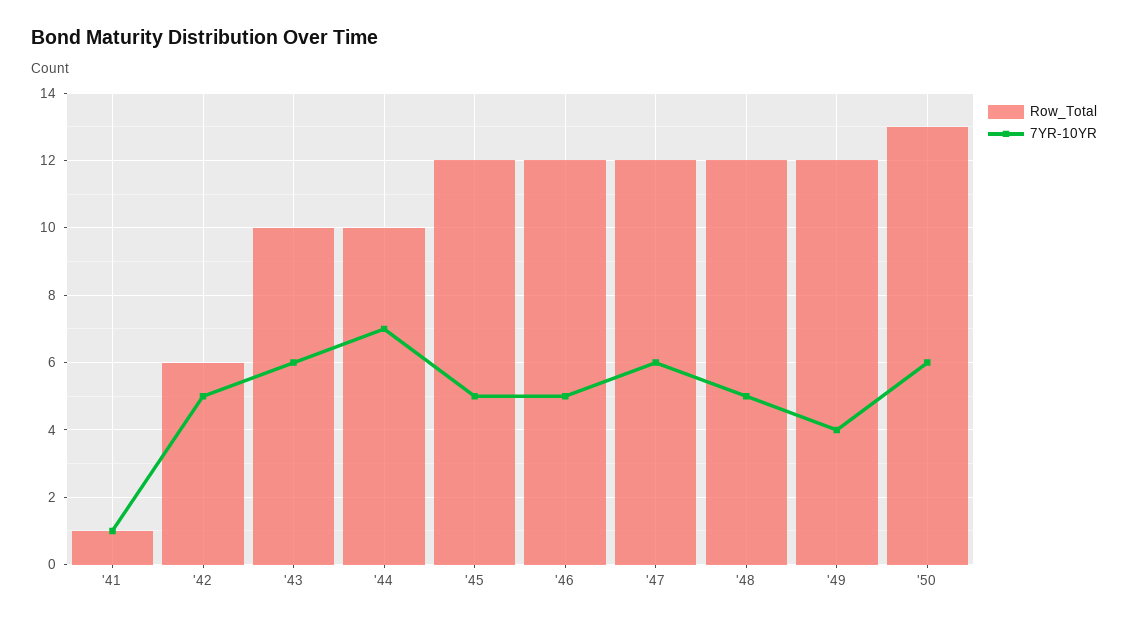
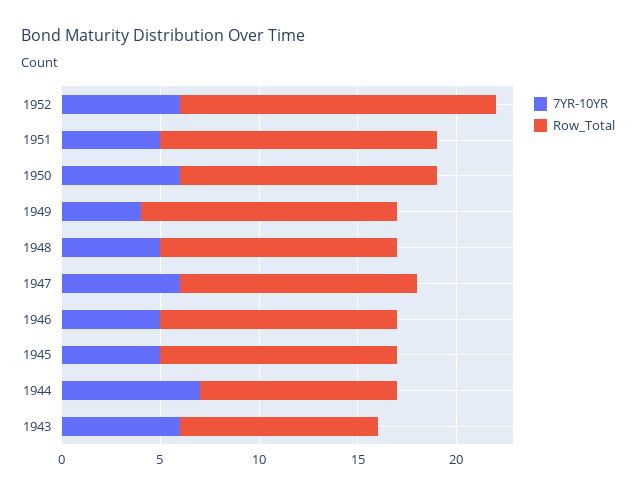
Row_Total, '41: 1 -> none
7YR-10YR, '41: 1 -> none
Row_Total, '42: 6 -> none
7YR-10YR, '42: 5 -> none
Row_Total, '49: 12 -> 13
7YR-10YR, 1952: none -> 6
Row_Total, 1952: none -> 16
7YR-10YR, 1951: none -> 5
Row_Total, 1951: none -> 14

